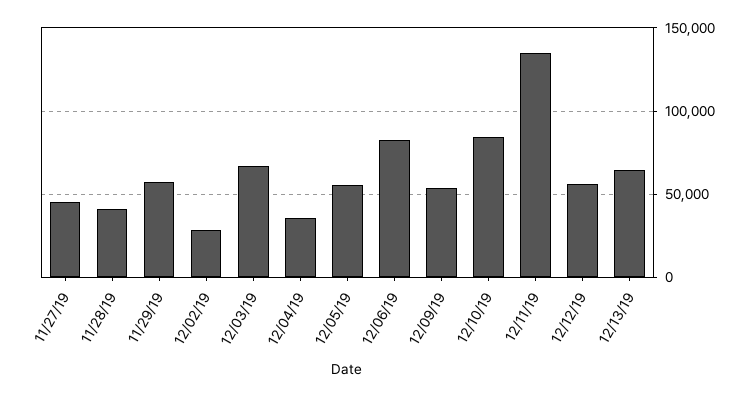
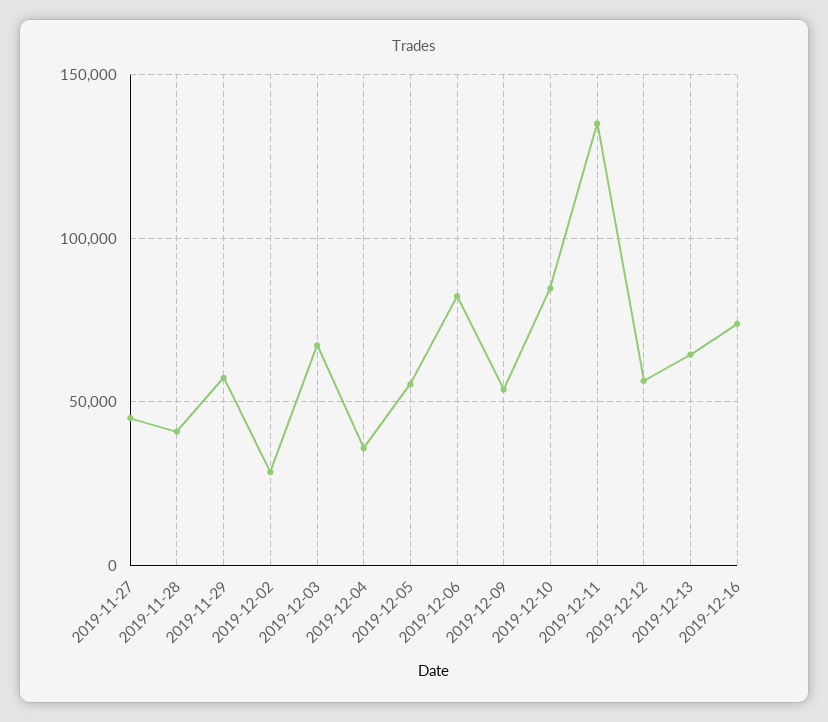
2019-12-16: none -> 75000

